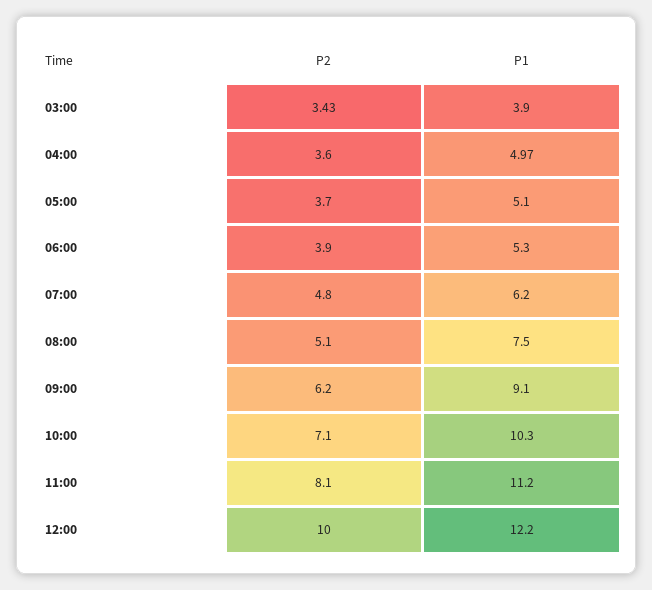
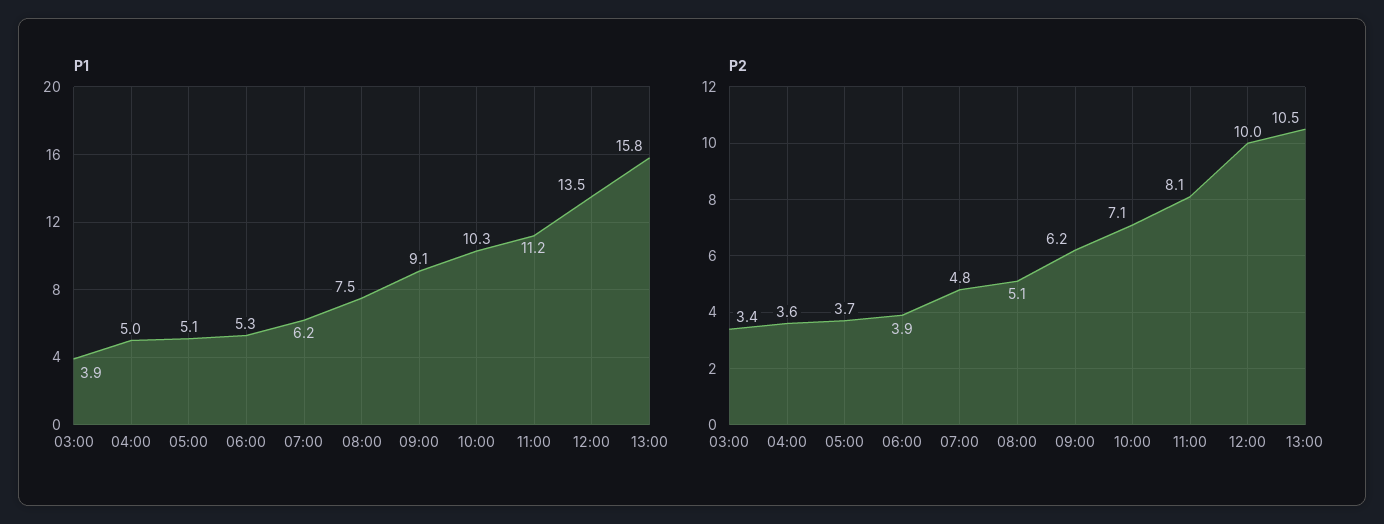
P1, 12:00: 12.2 -> 13.5
P1, 13:00: none -> 15.8
P2, 13:00: none -> 10.5

